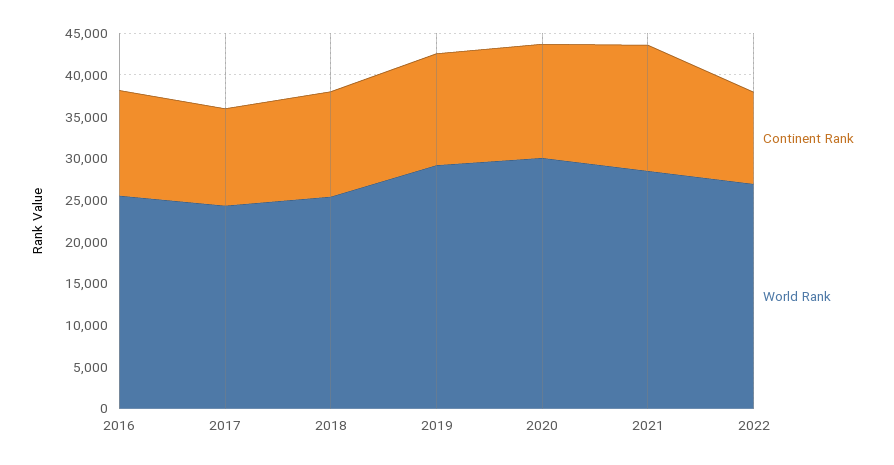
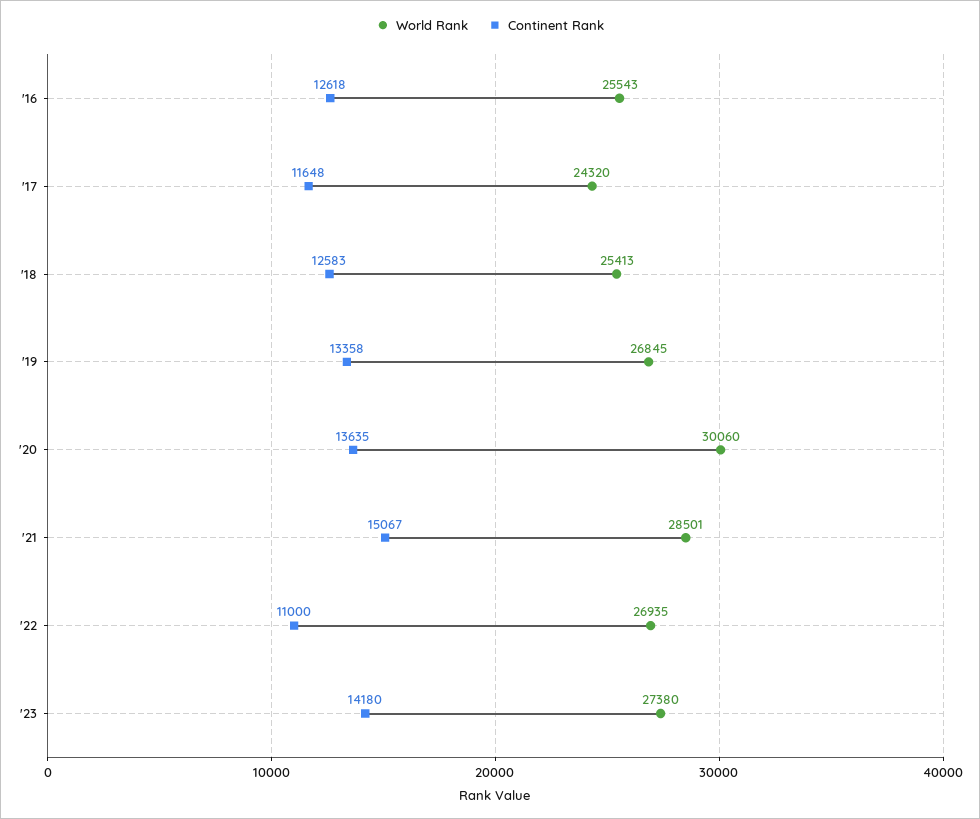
World Rank, 2019: 29000 -> 26845
World Rank, '23: none -> 27380
Continent Rank, '23: none -> 14180

